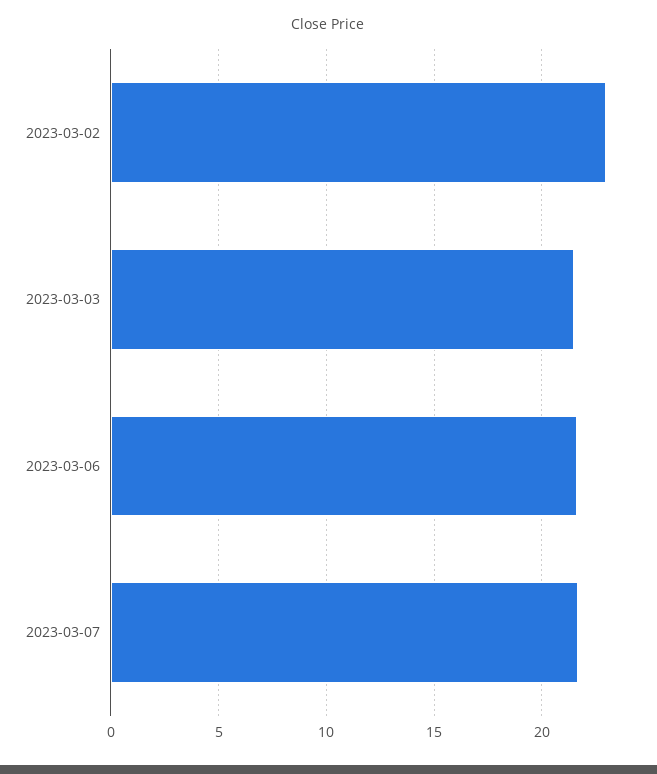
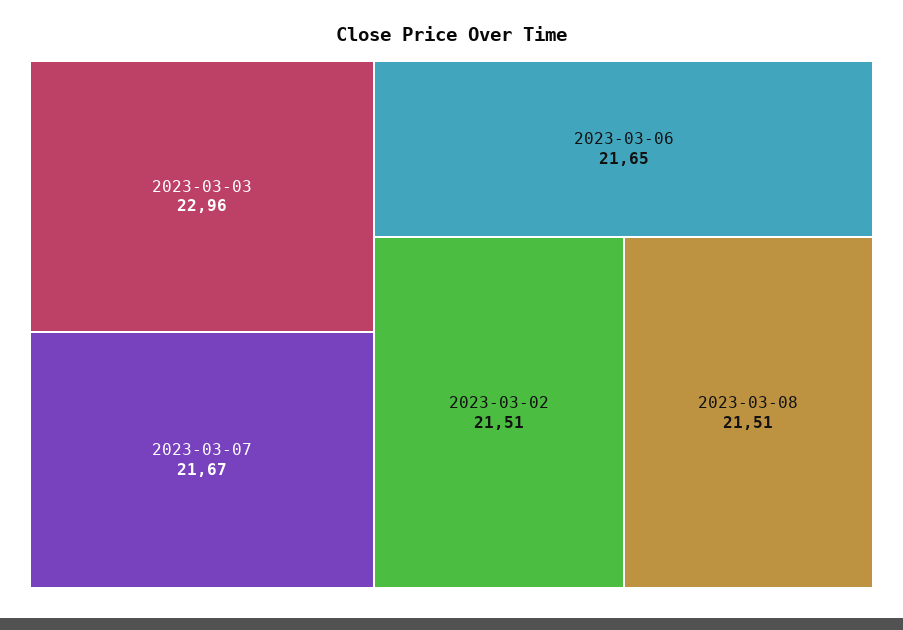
2023-03-02: 23 -> 21.51
2023-03-03: 21.5 -> 22.96
2023-03-08: none -> 21.51

